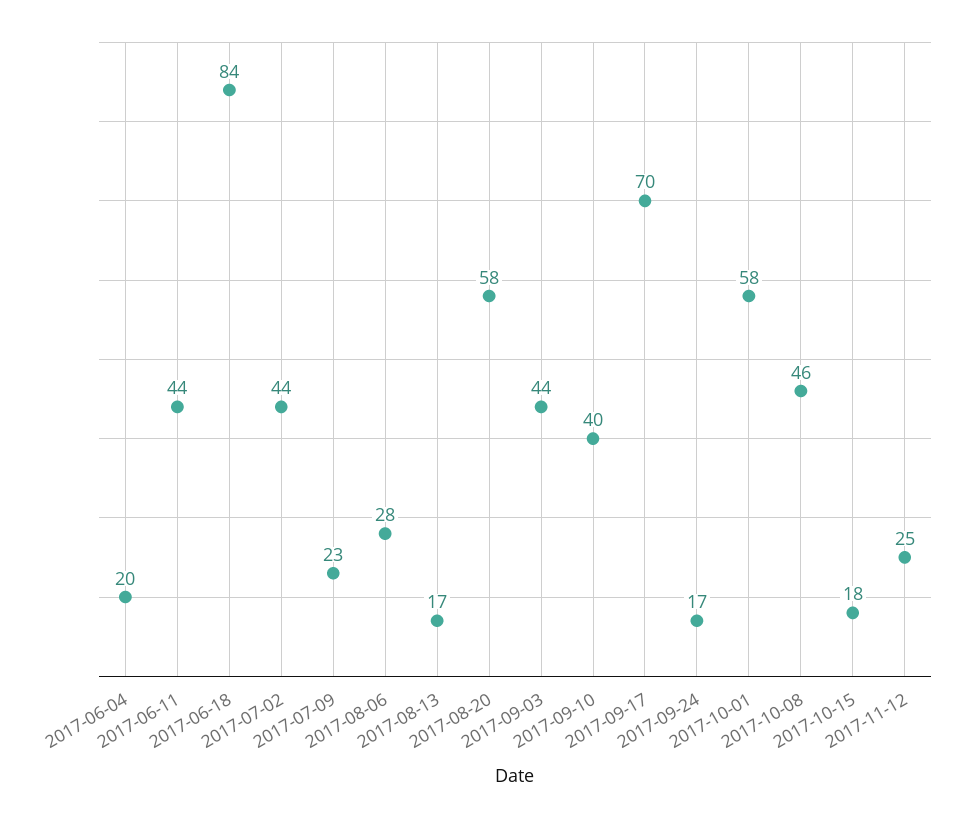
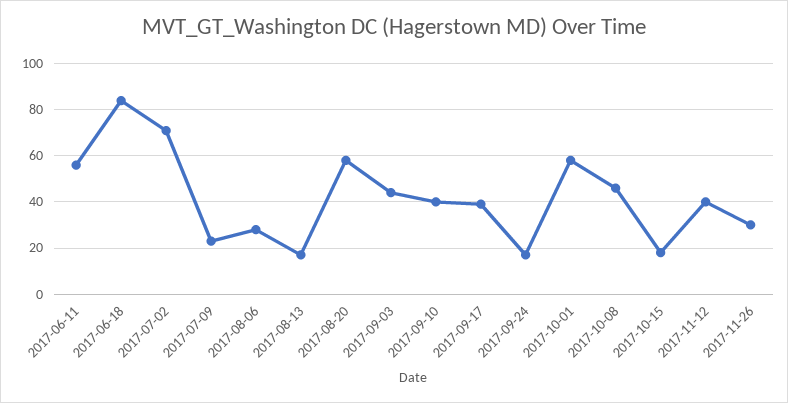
2017-06-04: 20 -> none
2017-06-11: 44 -> 55
2017-07-02: 44 -> 70
2017-09-17: 70 -> 40
2017-11-12: 25 -> 40
2017-11-26: none -> 30

